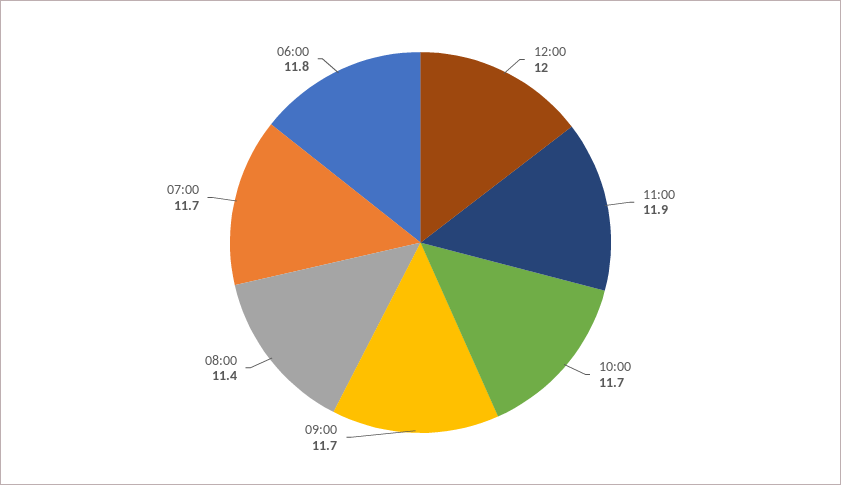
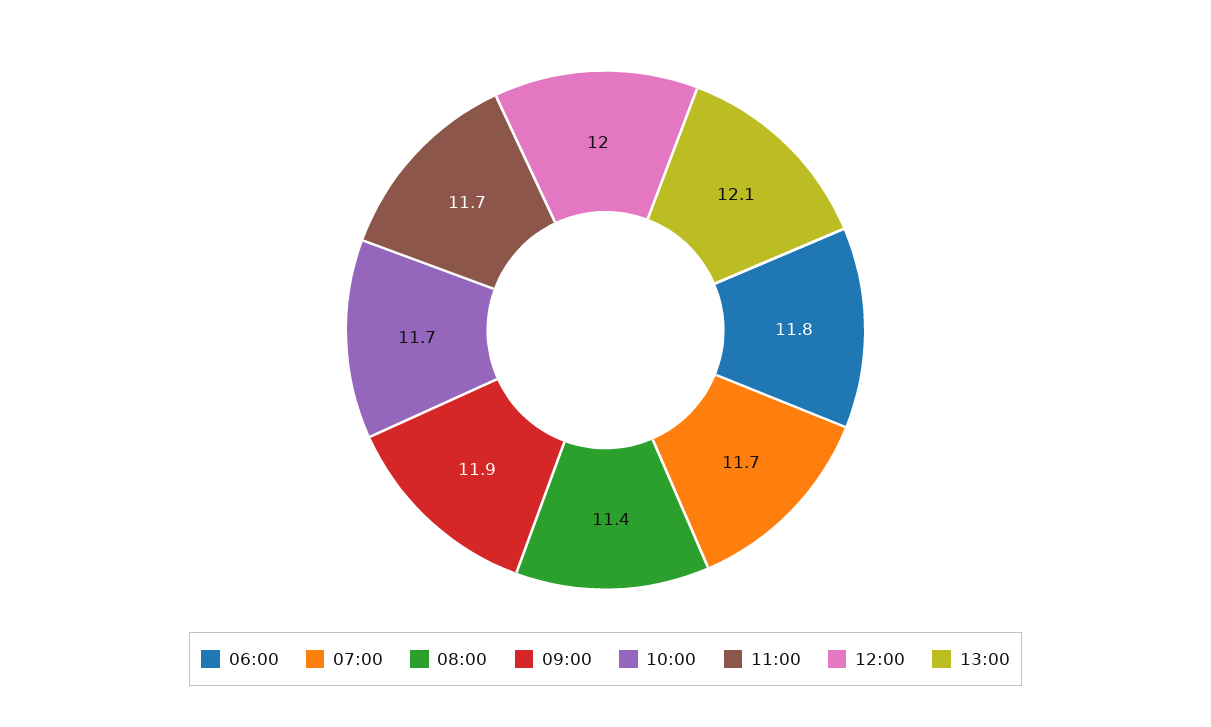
11:00: 11.9 -> 11.7
09:00: 11.7 -> 11.9
13:00: none -> 12.1

